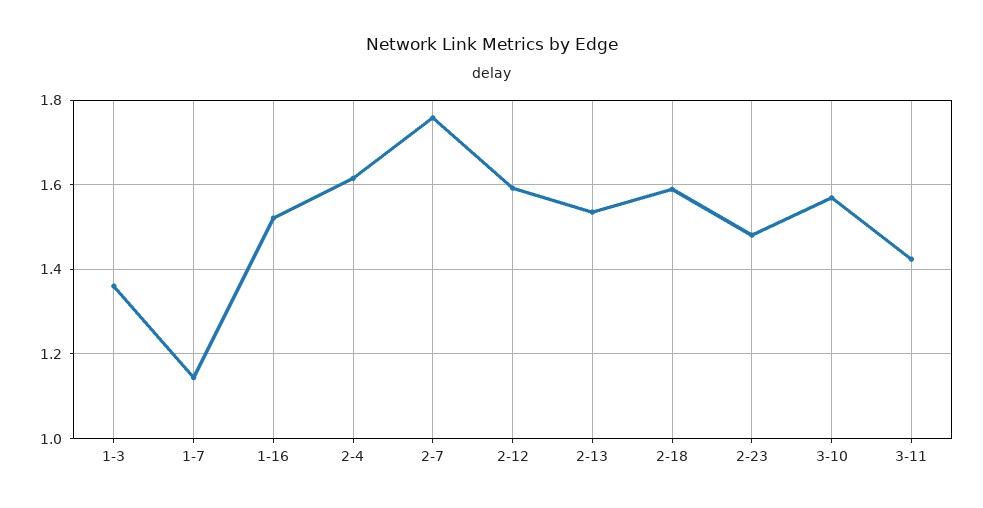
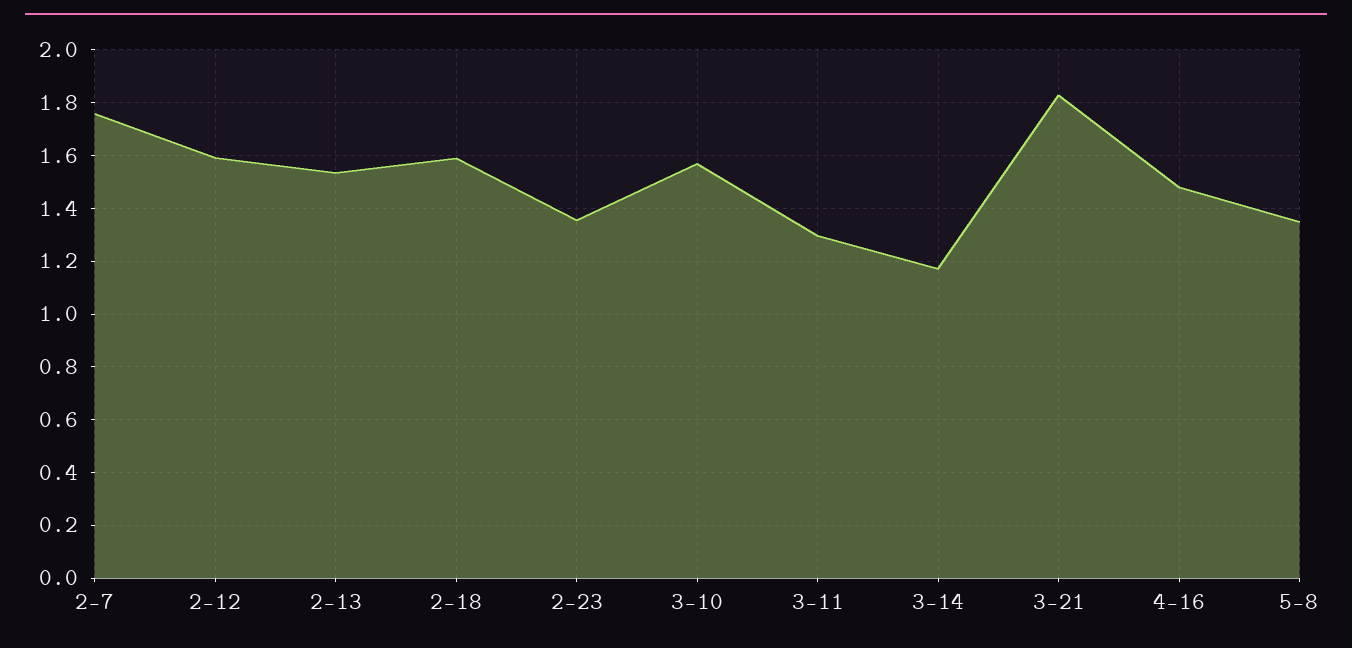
1-3: 1.36 -> none
1-7: 1.14 -> none
1-16: 1.52 -> none
2-4: 1.62 -> none
2-23: 1.48 -> 1.35
3-11: 1.42 -> 1.3
3-14: none -> 1.175
3-21: none -> 1.825
4-16: none -> 1.475
5-8: none -> 1.35

